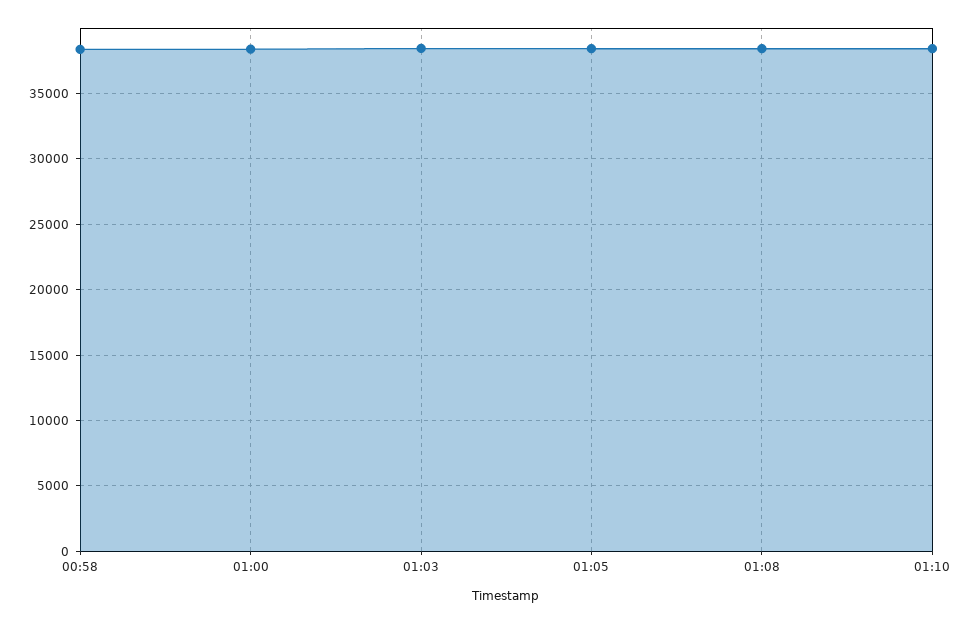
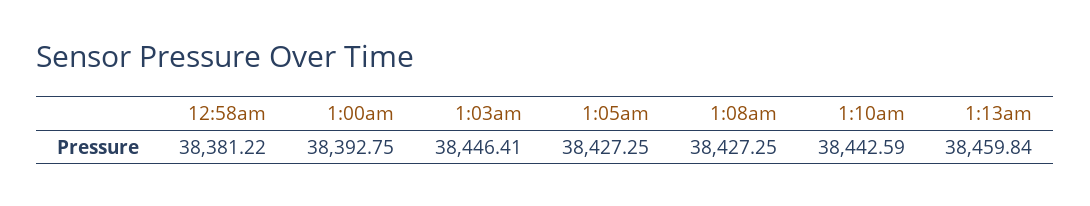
1:13am: none -> 38459.84

